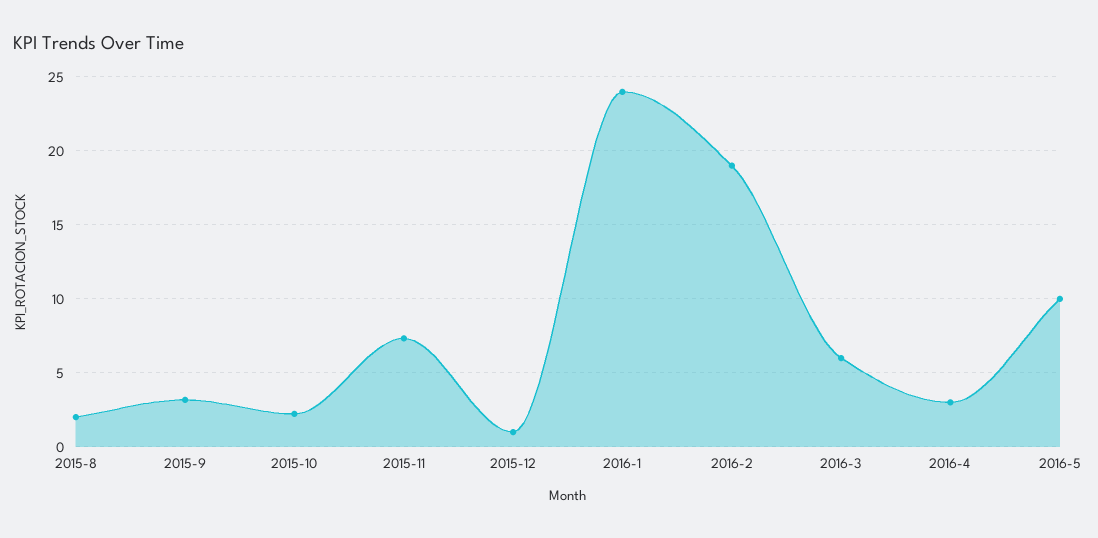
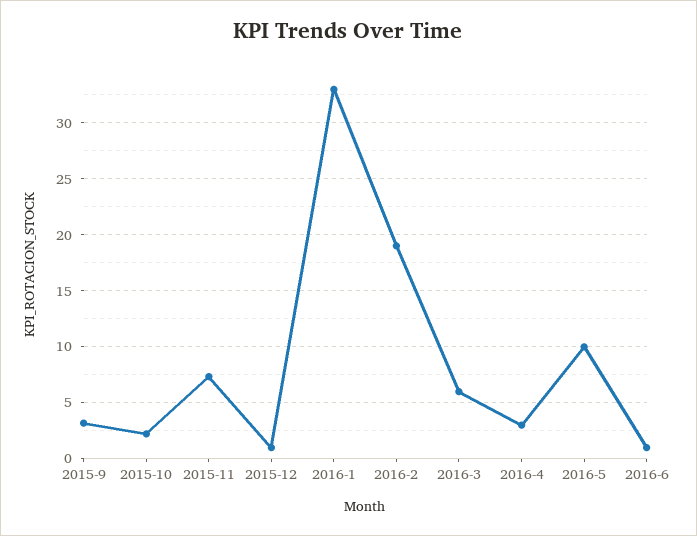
2015-8: 2 -> none
2016-1: 24 -> 33
2016-6: none -> 1

